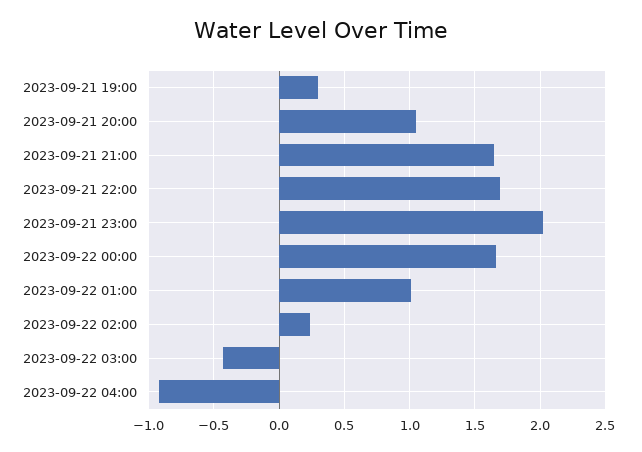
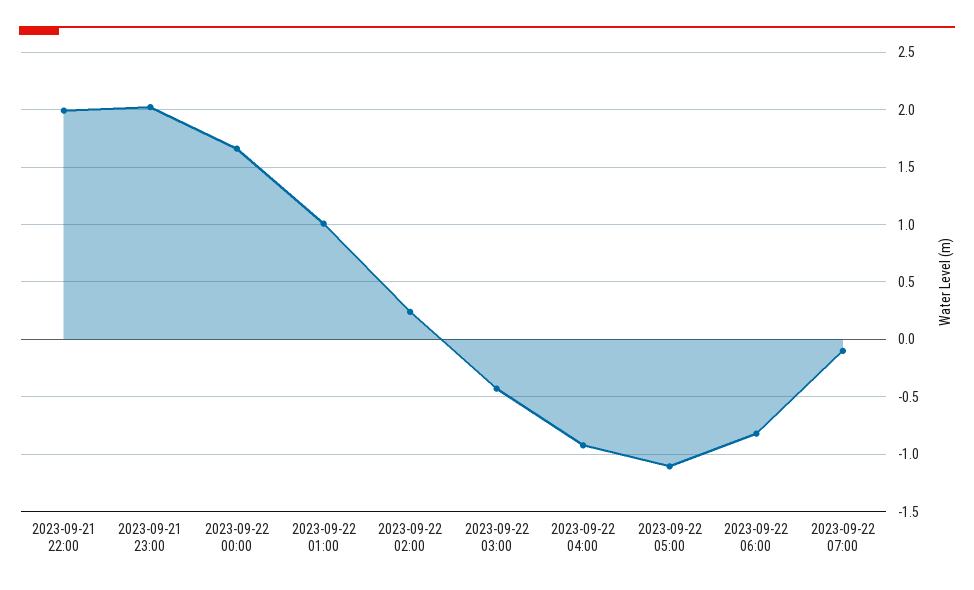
2023-09-21 19:00: 0.3 -> none
2023-09-21 20:00: 1.05 -> none
2023-09-21 21:00: 1.65 -> none
2023-09-21 22:00: 1.7 -> 2
2023-09-22 05:00: none -> -1.1
2023-09-22 06:00: none -> -0.8
2023-09-22 07:00: none -> -0.1

